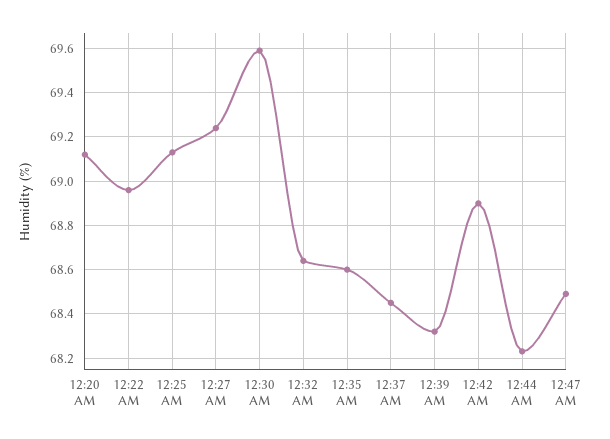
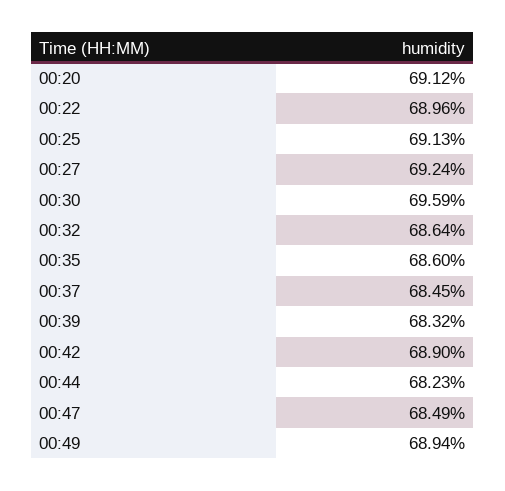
00:49: none -> 68.94

